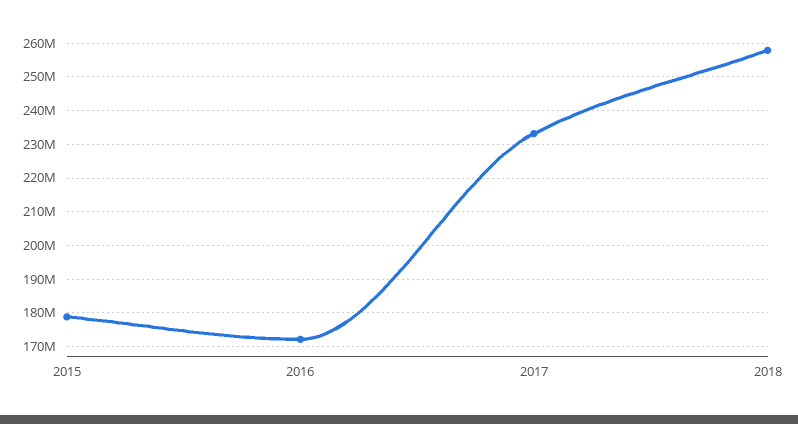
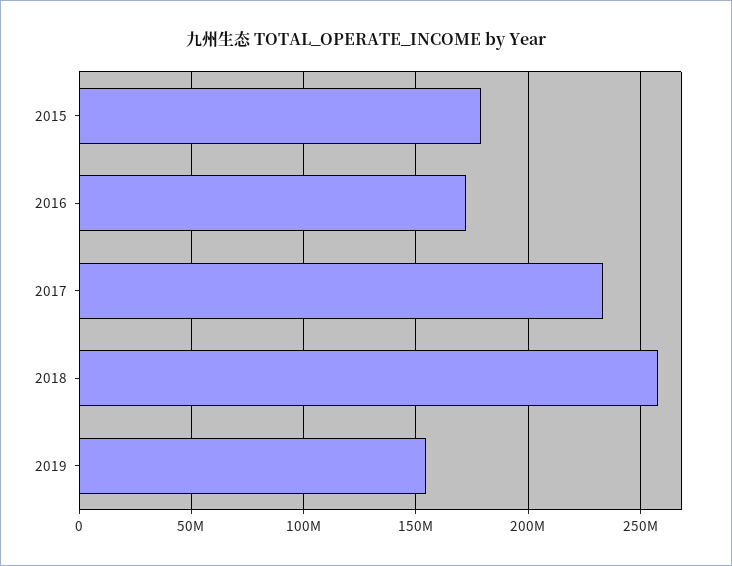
2019: none -> 155000000

